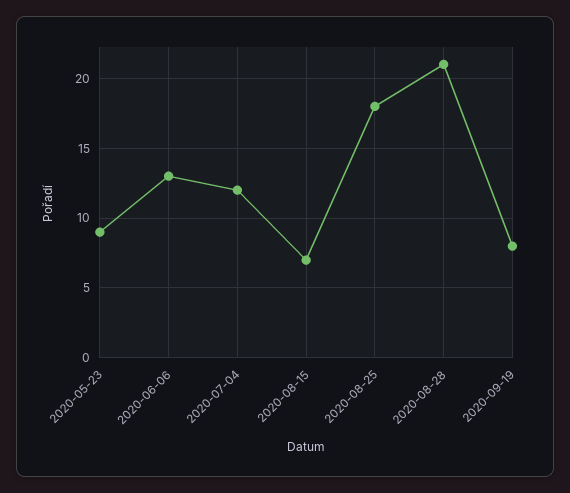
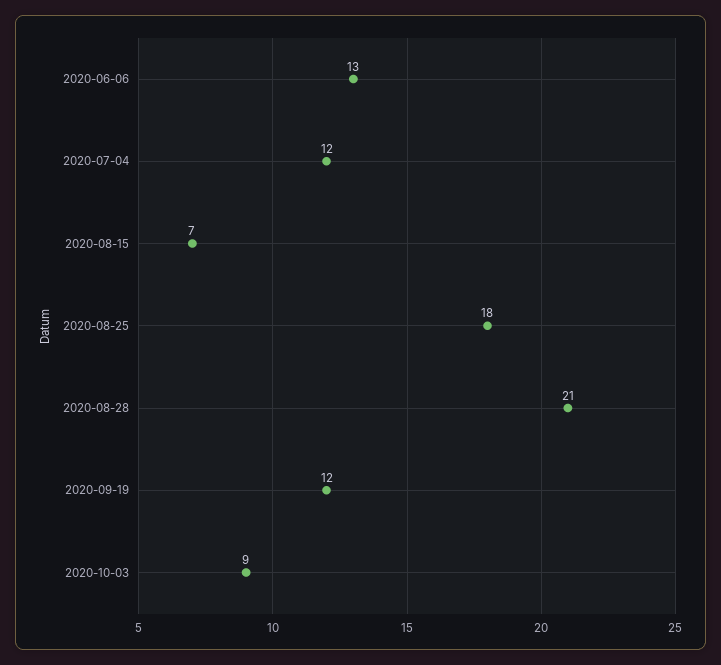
2020-05-23: 9 -> none
2020-09-19: 8 -> 12
2020-10-03: none -> 9

